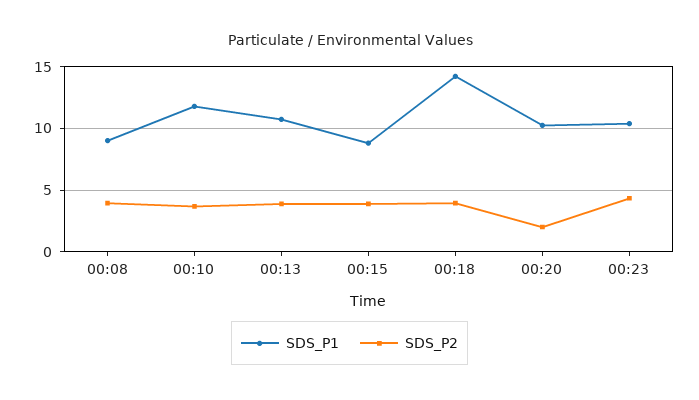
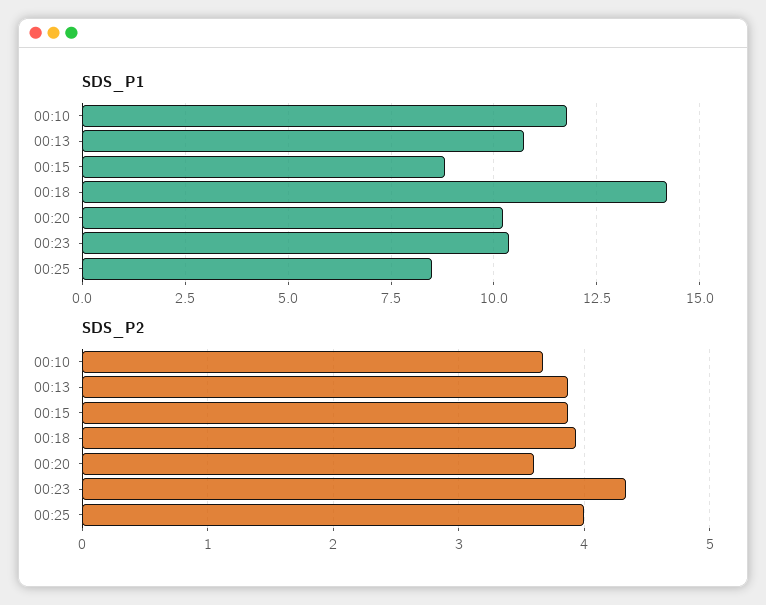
SDS_P1, 00:08: 9 -> none
SDS_P2, 00:08: 4 -> none
SDS_P2, 00:20: 2 -> 3.6
SDS_P1, 00:25: none -> 8.5
SDS_P2, 00:25: none -> 4

